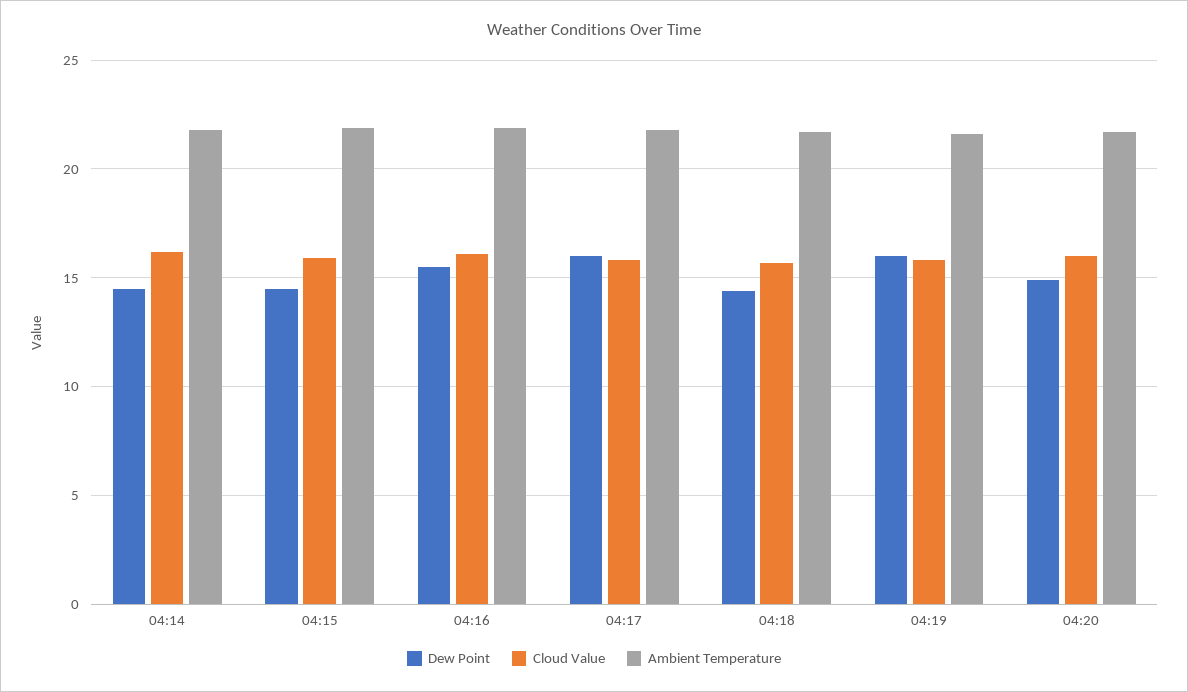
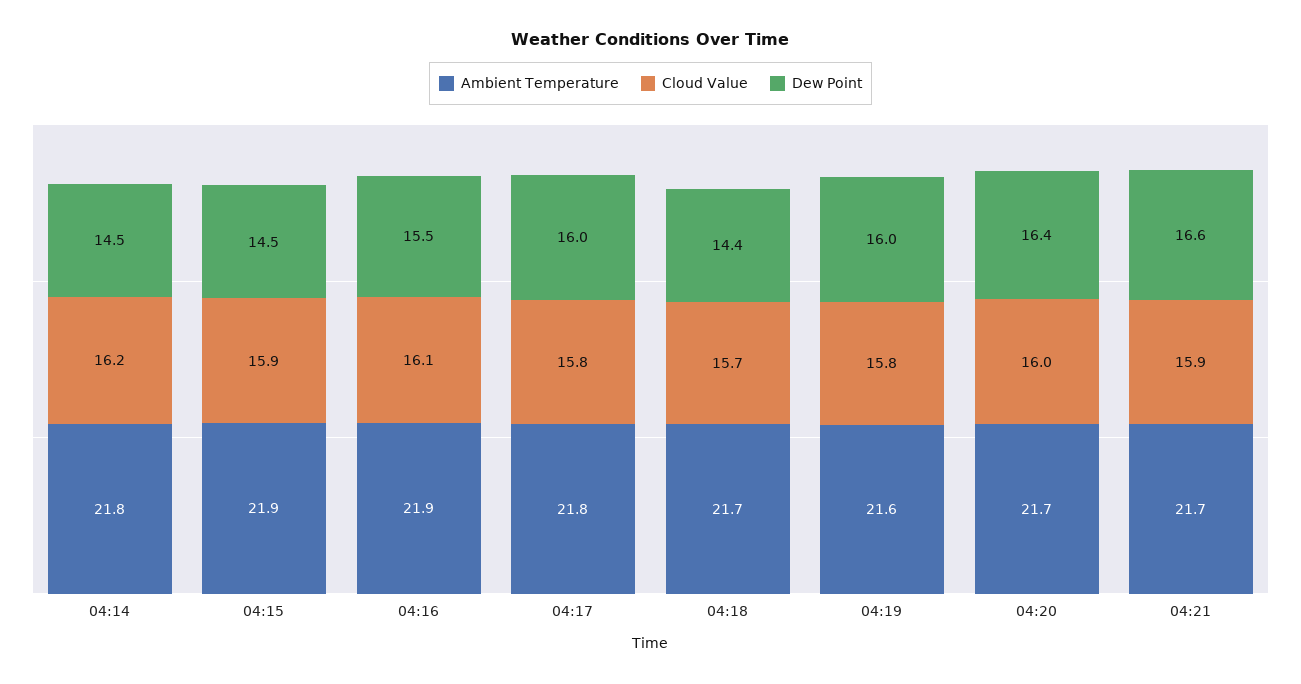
Dew Point, 04:20: 15 -> 16.4
Ambient Temperature, 04:21: none -> 21.7
Cloud Value, 04:21: none -> 15.9
Dew Point, 04:21: none -> 16.6

